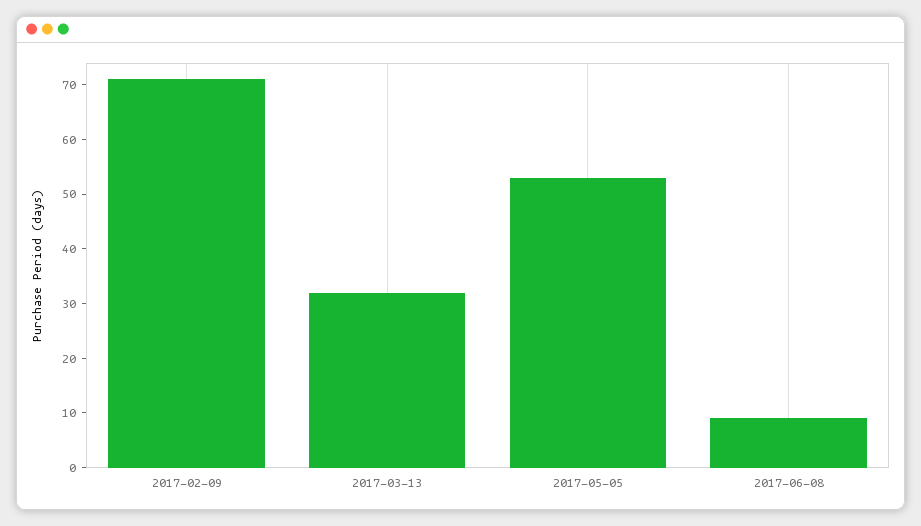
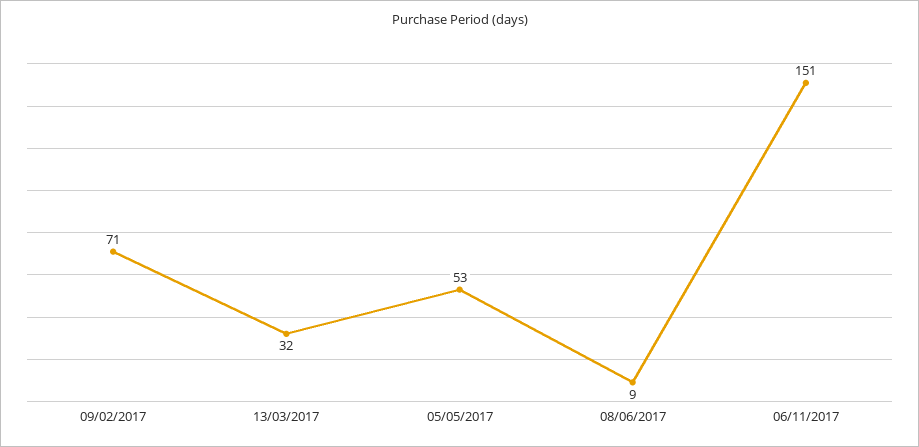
06/11/2017: none -> 151

